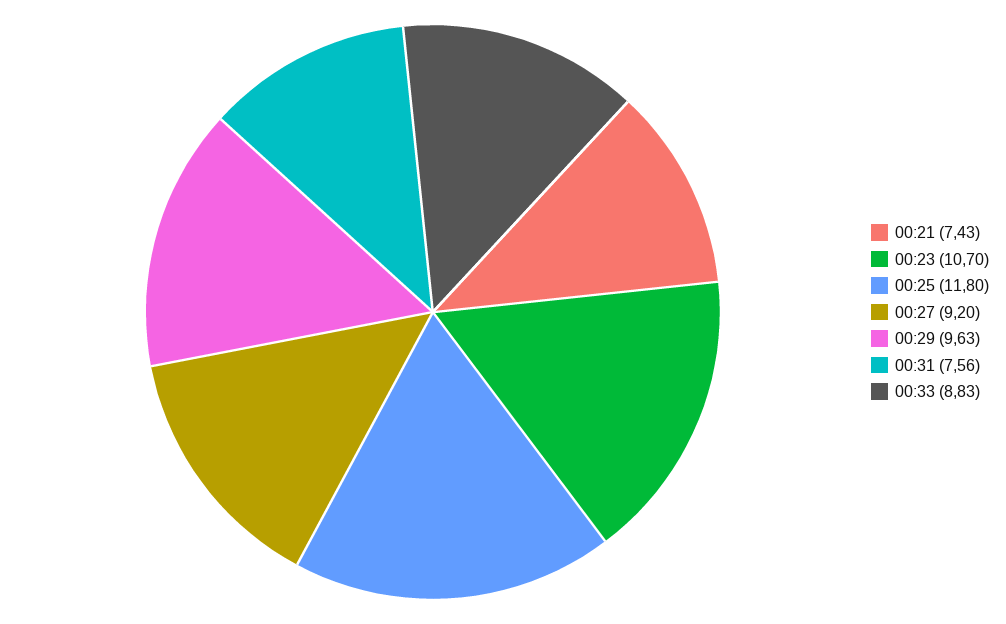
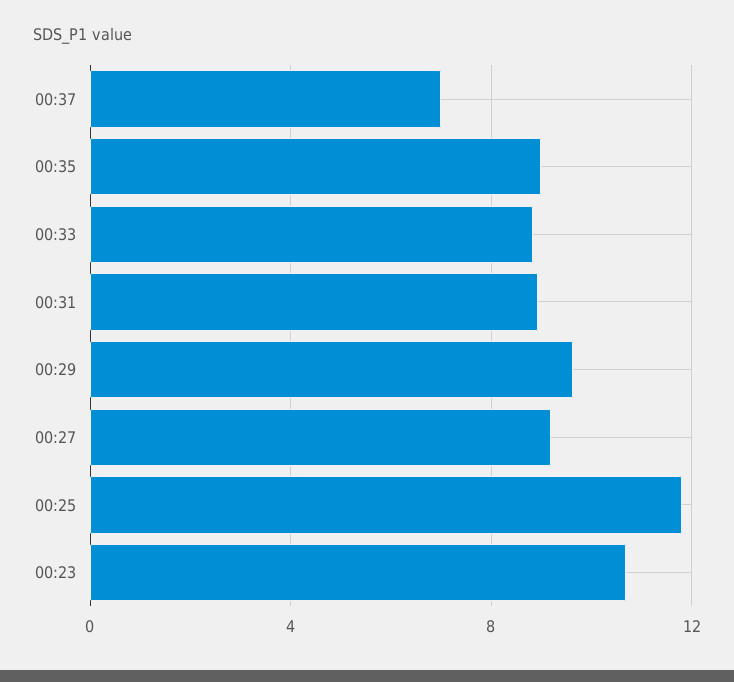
00:21: 7.43 -> none
00:31: 7.56 -> 9
00:37: none -> 7
00:35: none -> 9

